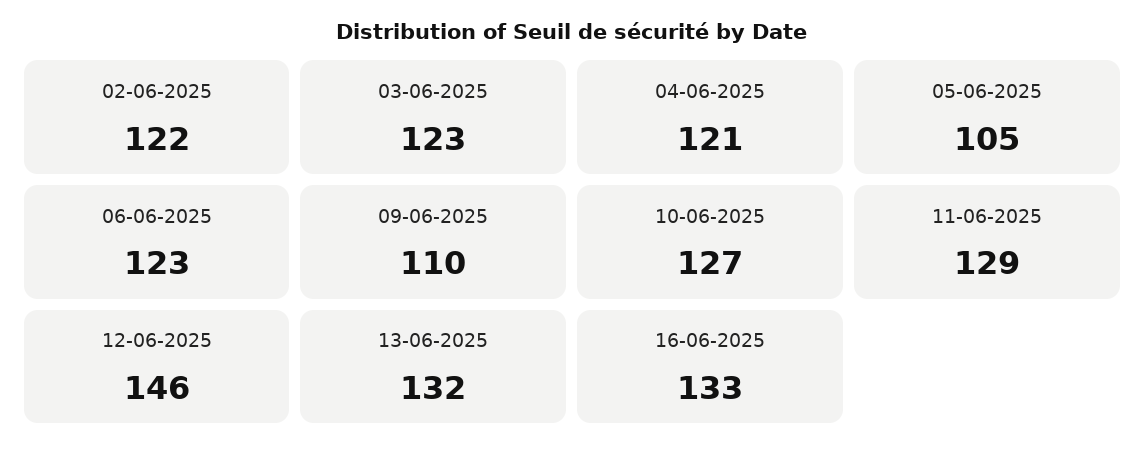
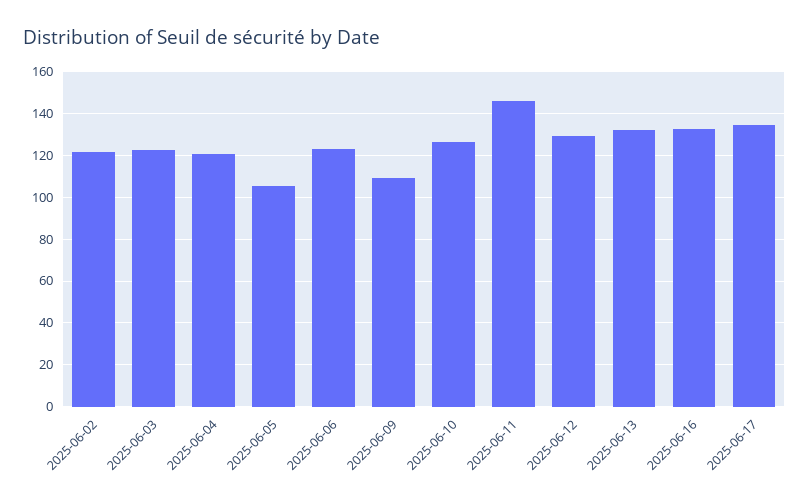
11-06-2025: 129 -> 145
12-06-2025: 146 -> 130
2025-06-17: none -> 135

